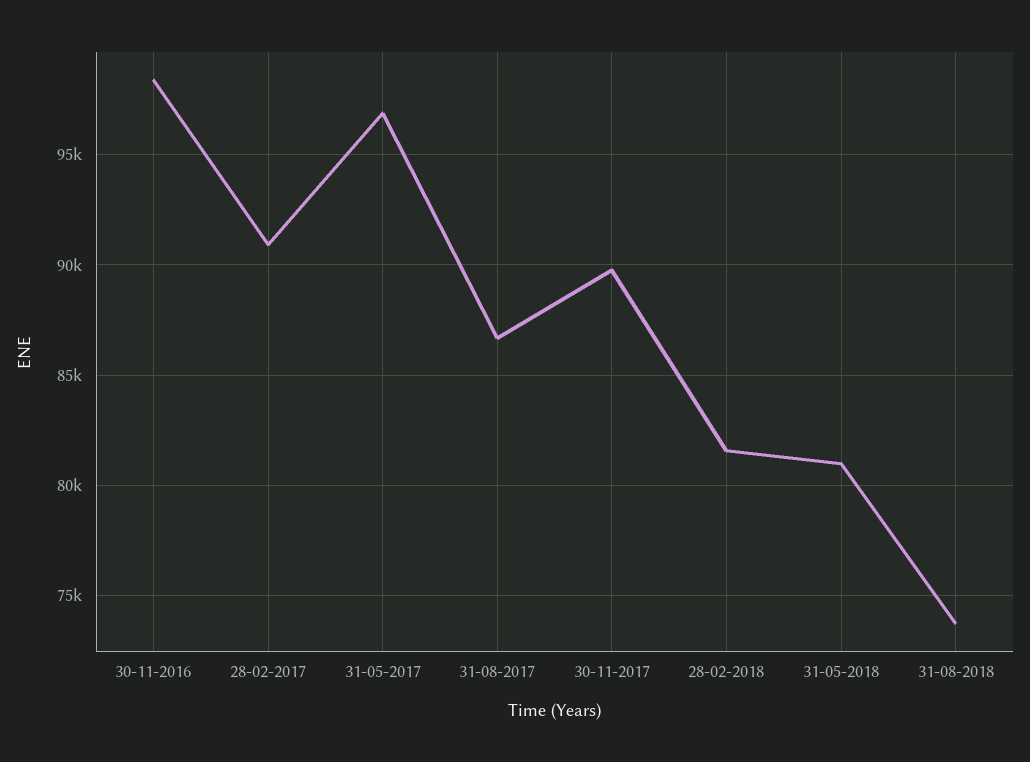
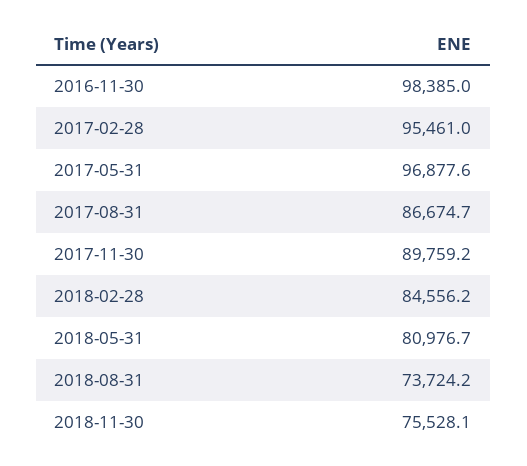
28-02-2017: 91000 -> 95461
28-02-2018: 81500 -> 84556.2
2018-11-30: none -> 75528.1

